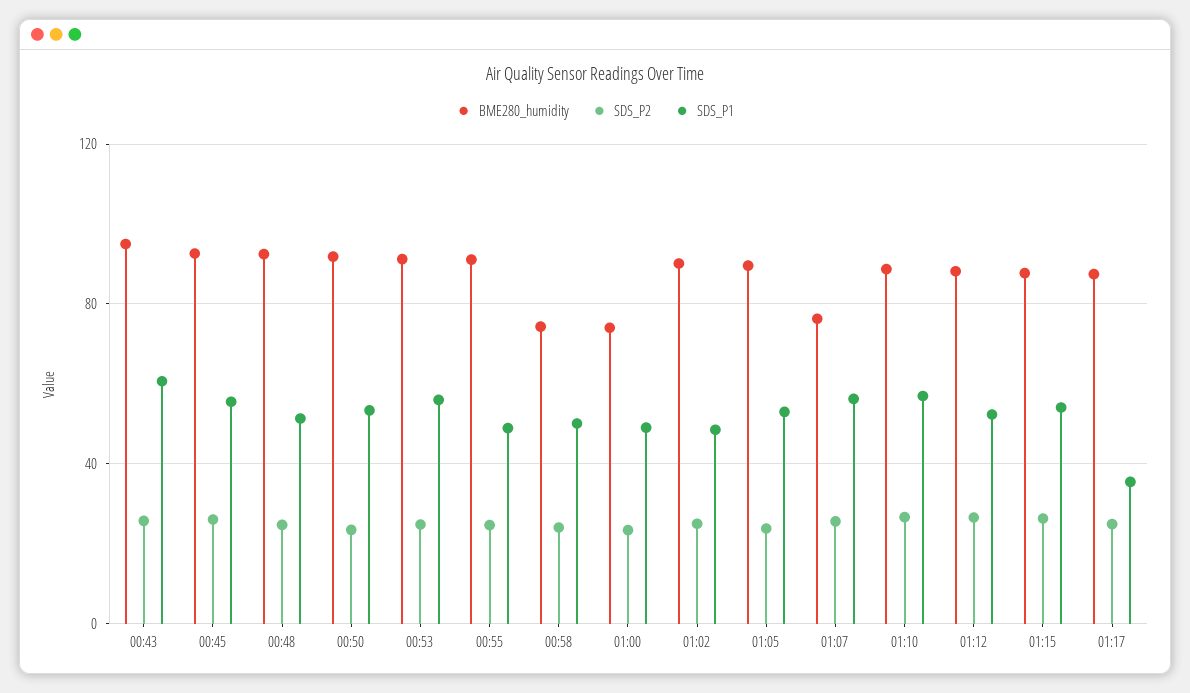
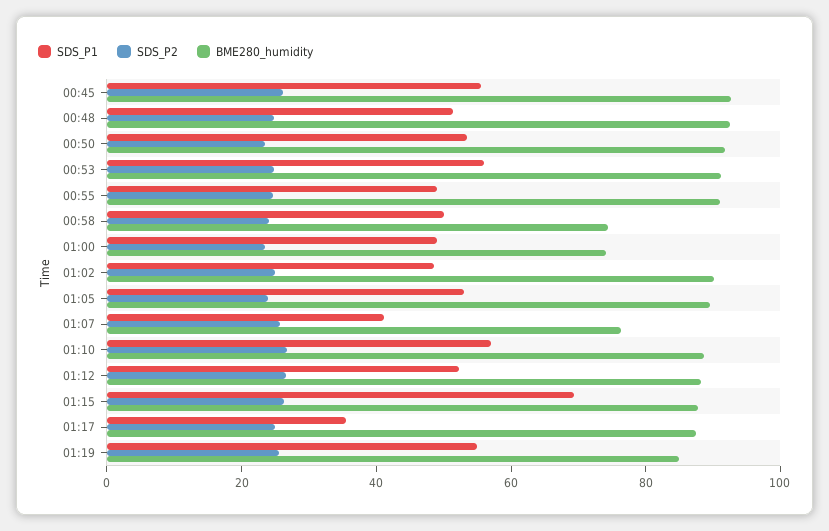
BME280_humidity, 00:43: 95 -> none
SDS_P2, 00:43: 25 -> none
SDS_P1, 00:43: 60 -> none
SDS_P1, 01:07: 55 -> 40
SDS_P1, 01:15: 55 -> 70
SDS_P1, 01:19: none -> 55
SDS_P2, 01:19: none -> 25
BME280_humidity, 01:19: none -> 85

